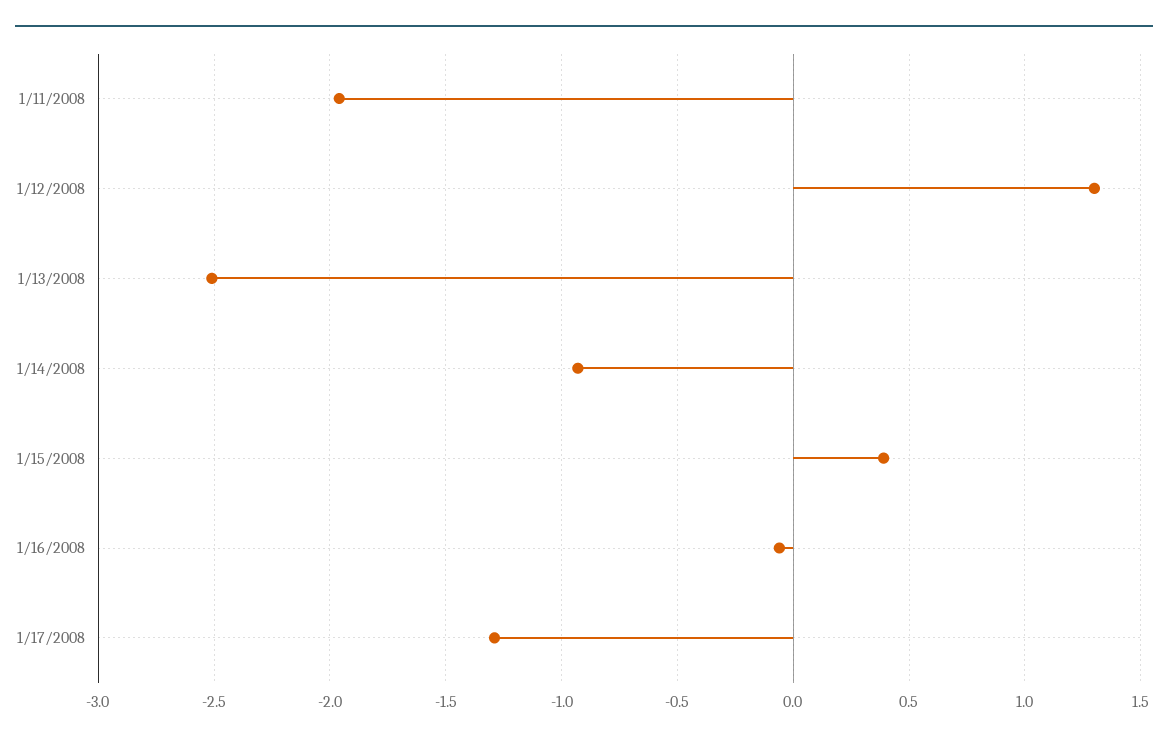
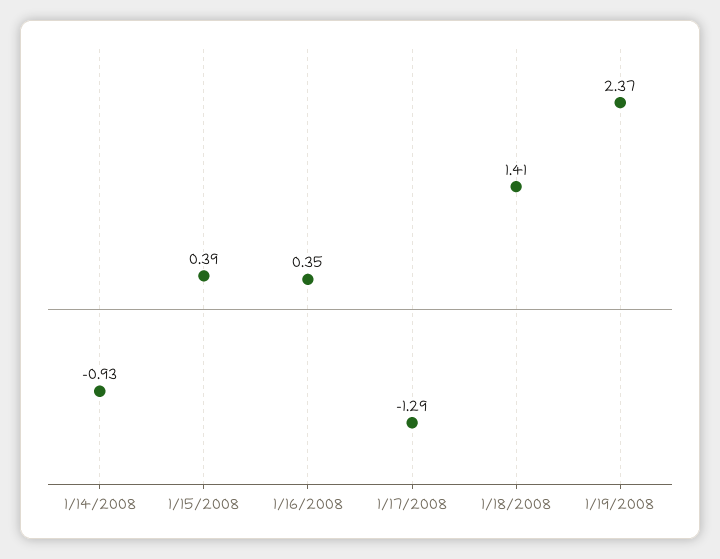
1/11/2008: -1.95 -> none
1/12/2008: 1.3 -> none
1/13/2008: -2.5 -> none
1/16/2008: -0.05 -> 0.35
1/18/2008: none -> 1.41
1/19/2008: none -> 2.37

